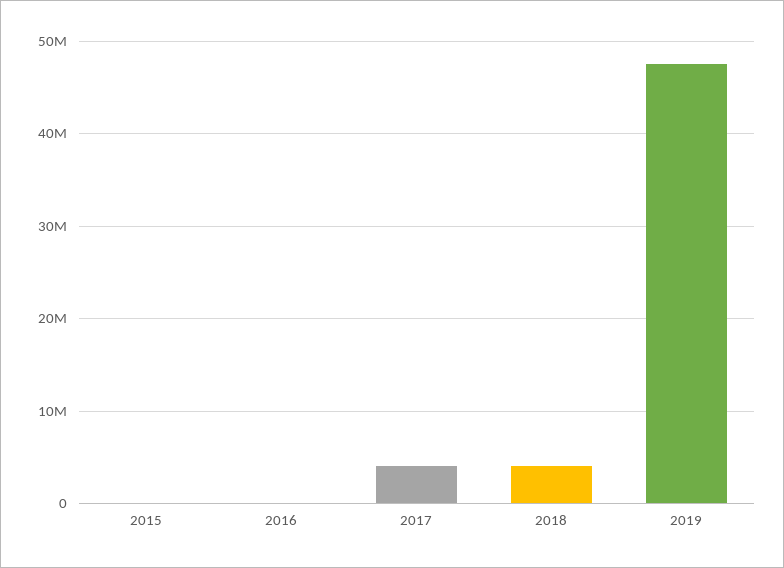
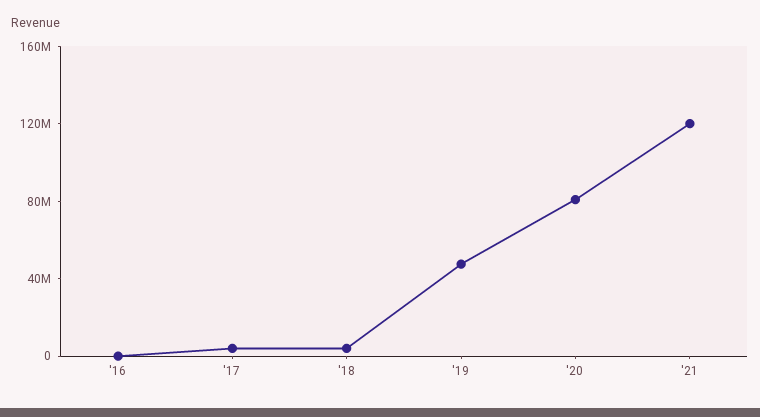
2015: 0 -> none
'20: none -> 80000000
'21: none -> 120000000

